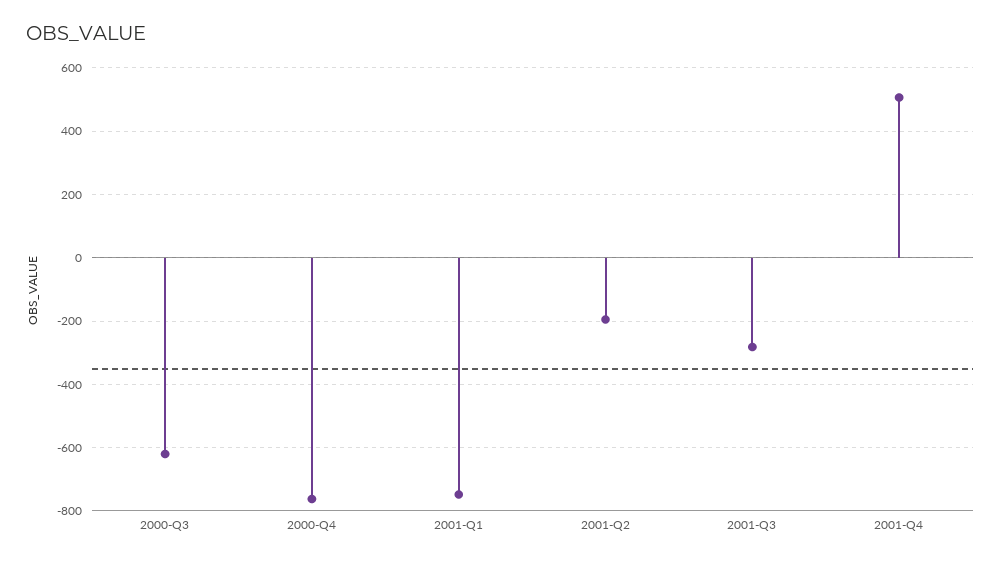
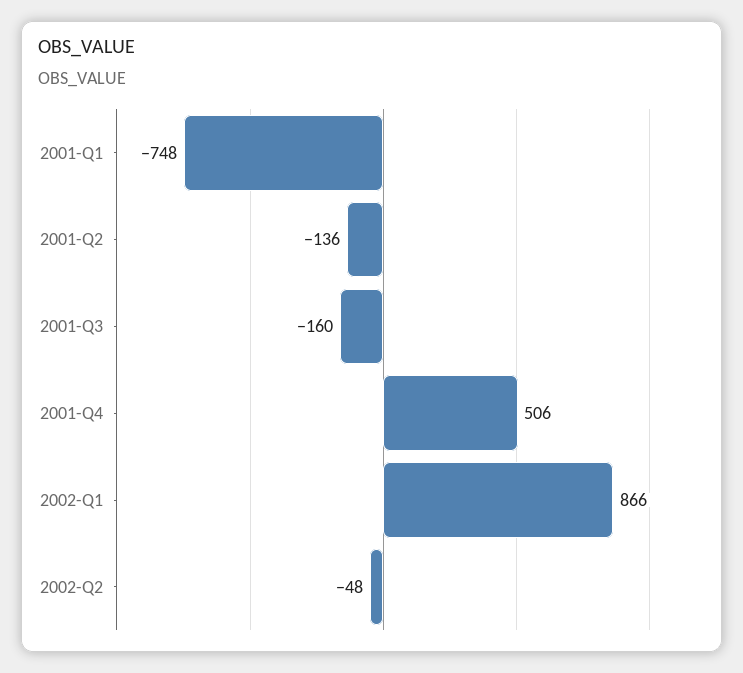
2000-Q3: -620 -> none
2000-Q4: -760 -> none
2001-Q2: -200 -> -136
2001-Q3: -280 -> -160
2002-Q1: none -> 866
2002-Q2: none -> -48

